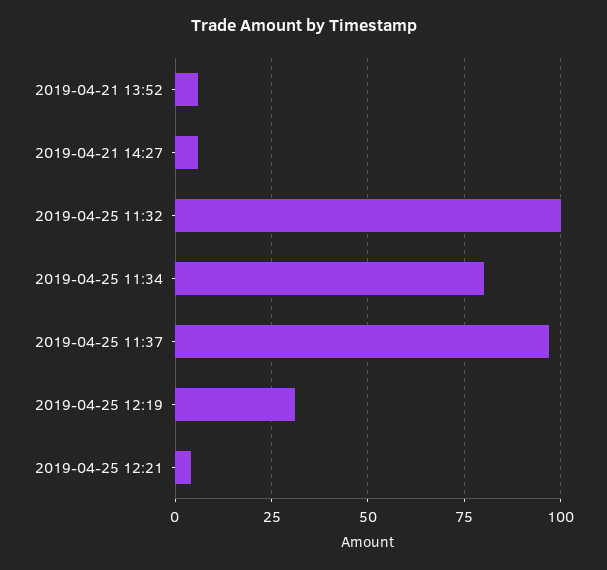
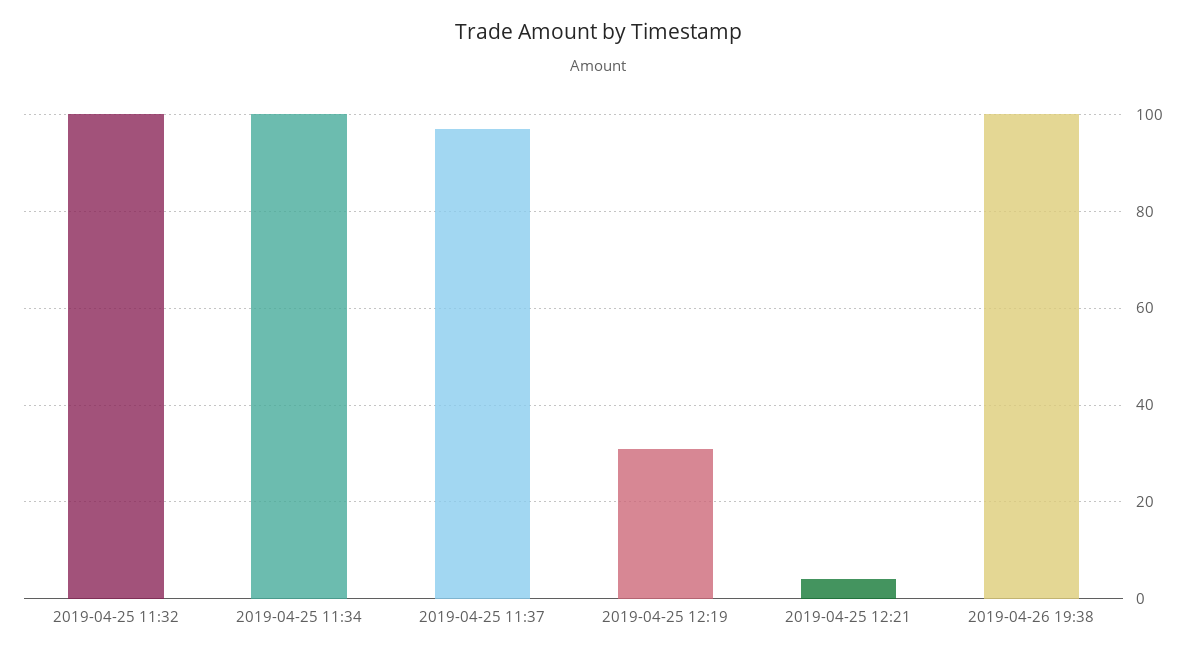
2019-04-21 13:52: 5 -> none
2019-04-21 14:27: 5 -> none
2019-04-25 11:34: 80 -> 100
2019-04-26 19:38: none -> 100

